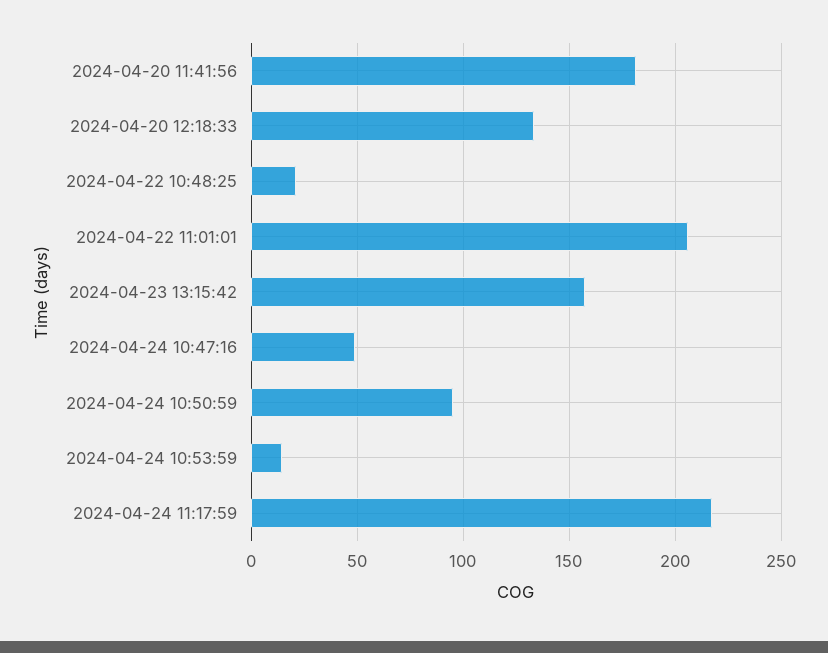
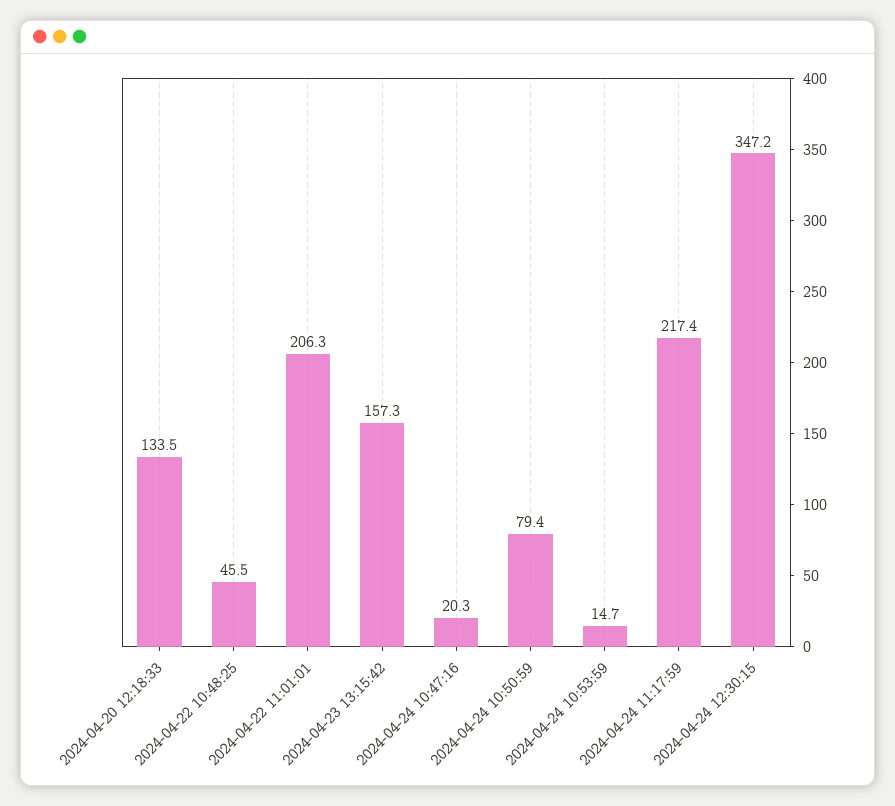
2024-04-20 11:41:56: 180 -> none
2024-04-22 10:48:25: 20 -> 45.5
2024-04-24 10:47:16: 50 -> 20.3
2024-04-24 10:50:59: 95 -> 79.4
2024-04-24 12:30:15: none -> 347.2

